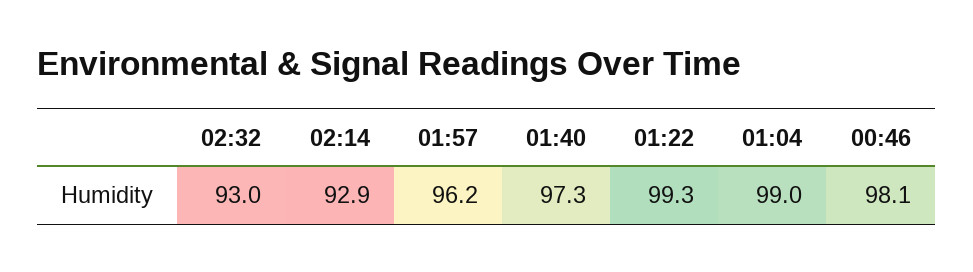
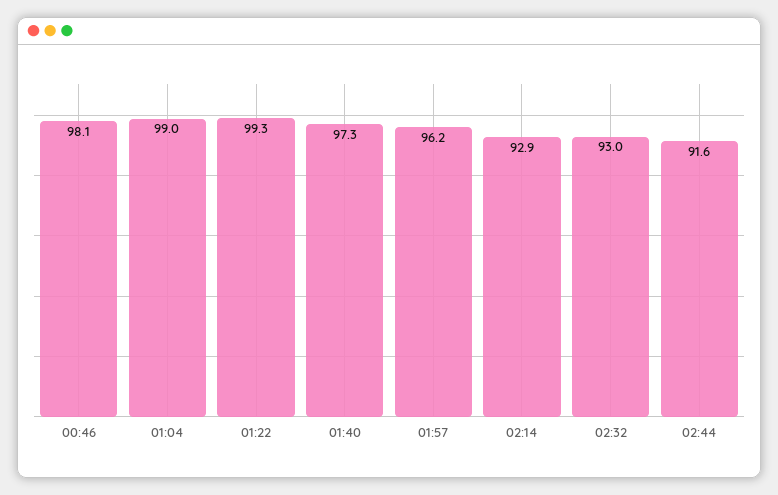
02:44: none -> 91.6

